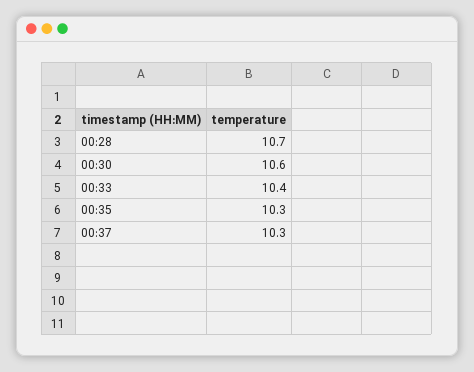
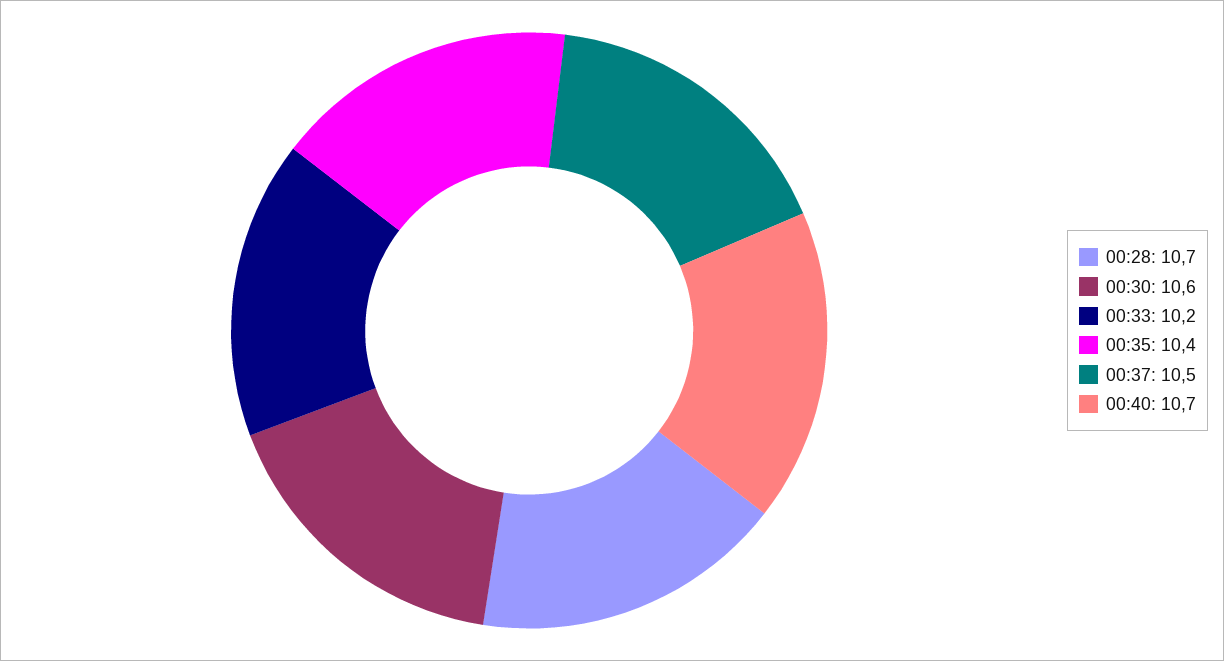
00:33: 10.4 -> 10.2
00:35: 10.3 -> 10.4
00:37: 10.3 -> 10.5
00:40: none -> 10.7

